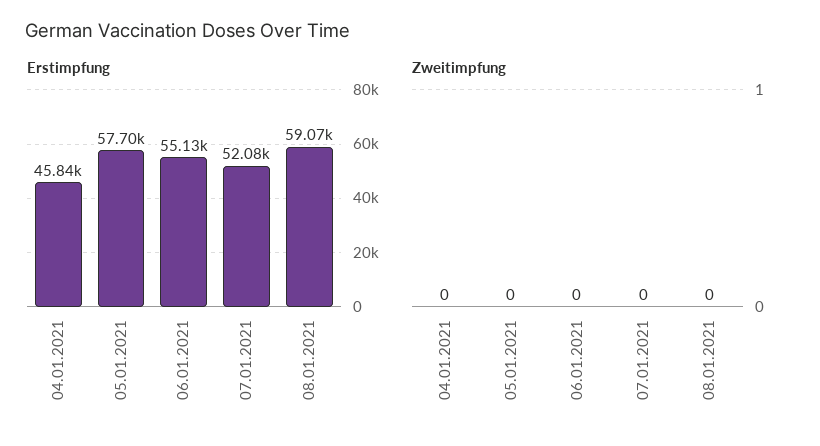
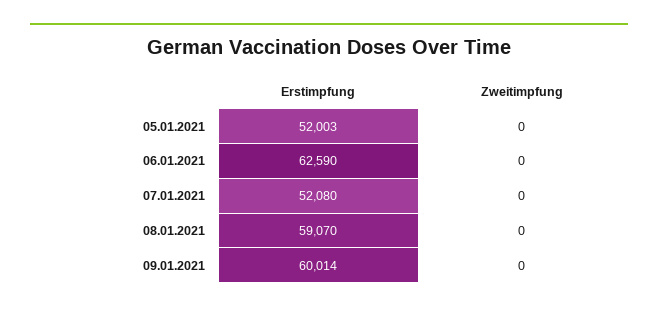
Erstimpfung, 04.01.2021: 45840 -> none
Erstimpfung, 05.01.2021: 57700 -> 52003
Erstimpfung, 06.01.2021: 55130 -> 62590
Zweitimpfung, 04.01.2021: 0 -> none
Erstimpfung, 09.01.2021: none -> 60014
Zweitimpfung, 09.01.2021: none -> 0

